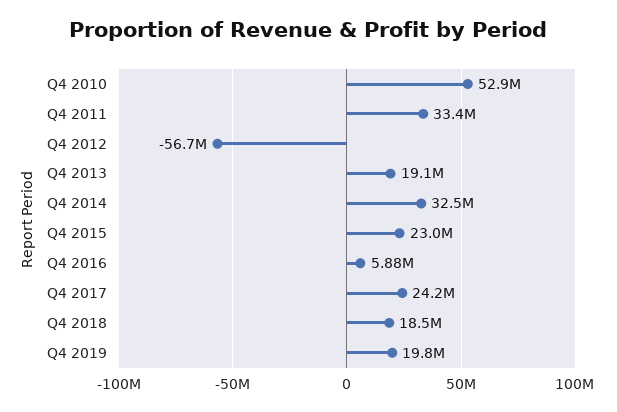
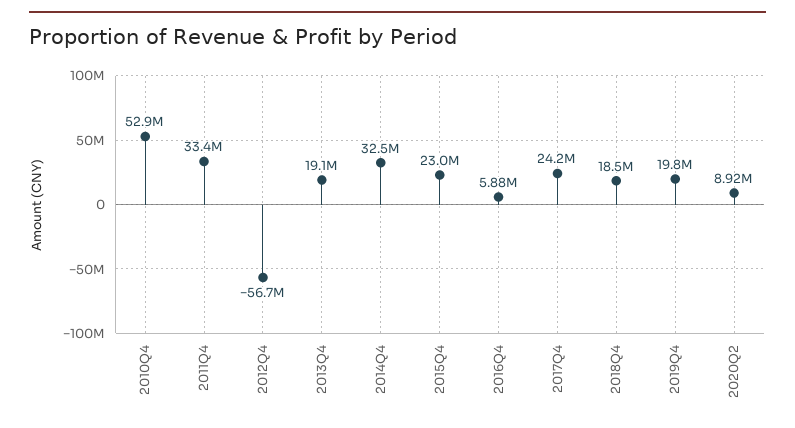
2020Q2: none -> 8920000

